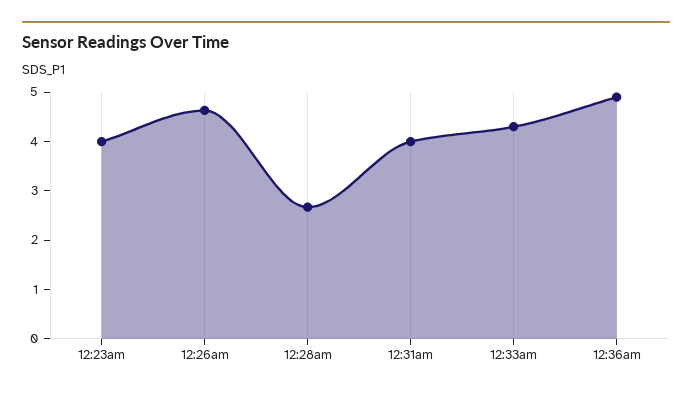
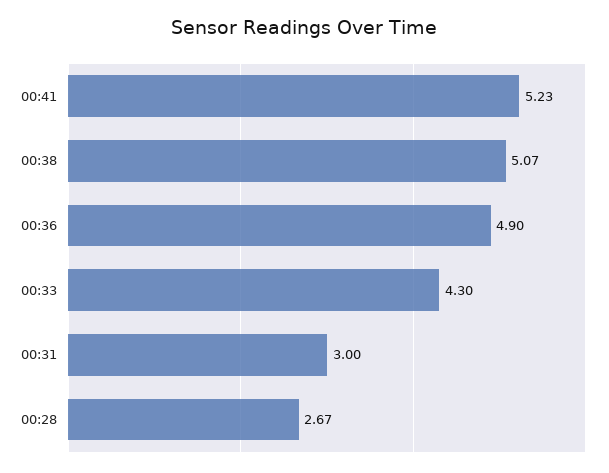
12:23am: 4 -> none
12:26am: 4.6 -> none
12:31am: 4 -> 3
00:41: none -> 5.23
00:38: none -> 5.07

